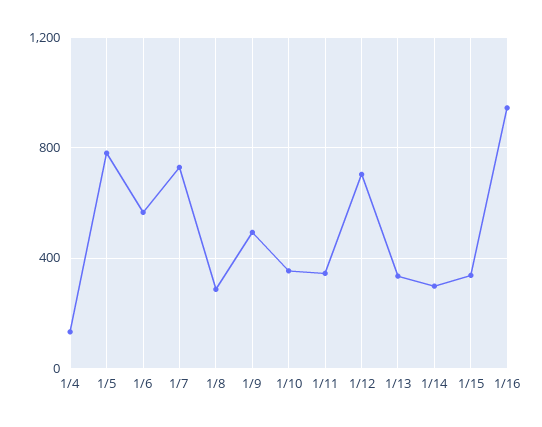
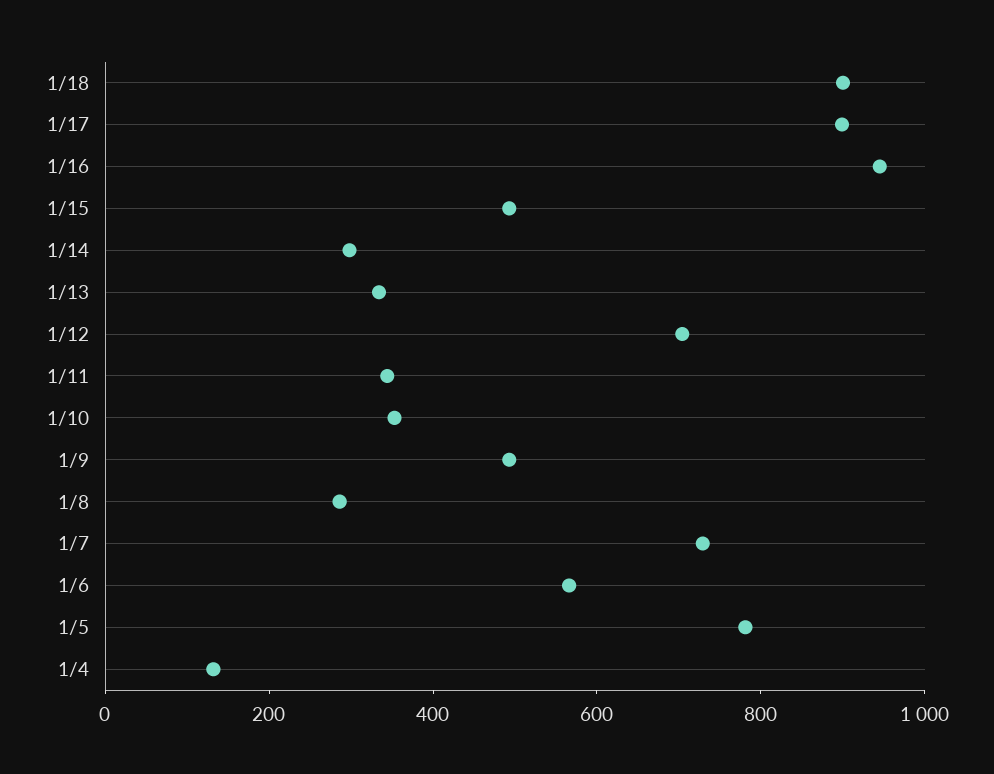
1/15: 350 -> 500
1/18: none -> 900
1/17: none -> 900

